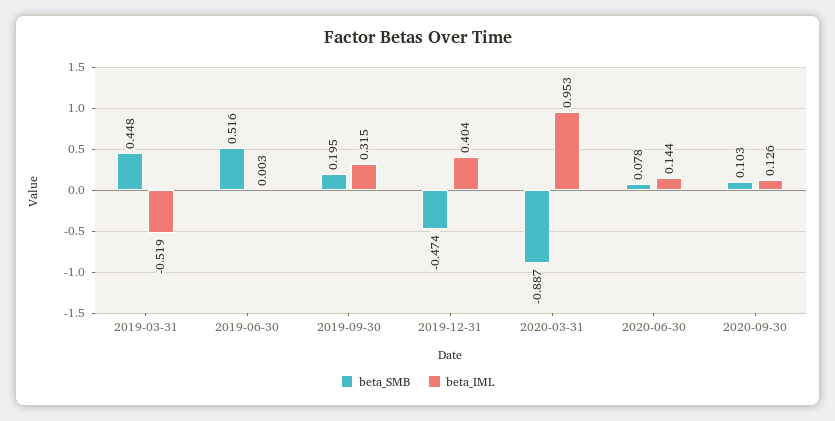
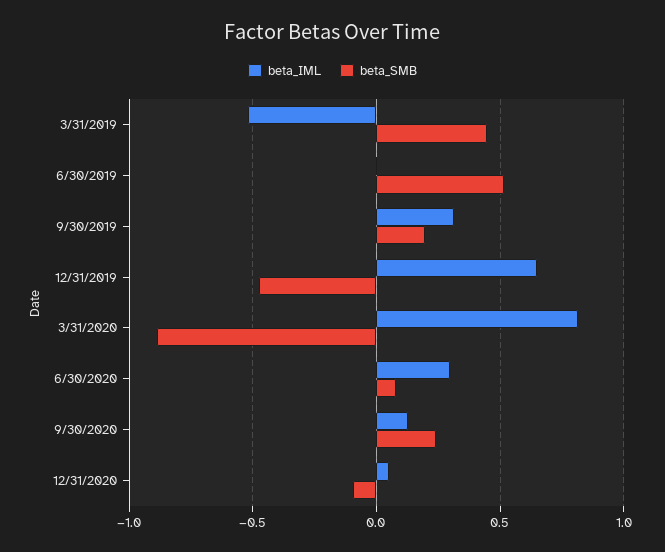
beta_IML, 2019-12-31: 0.404 -> 0.65
beta_IML, 2020-03-31: 0.953 -> 0.8
beta_IML, 2020-06-30: 0.144 -> 0.3
beta_SMB, 2020-09-30: 0.103 -> 0.25
beta_IML, 12/31/2020: none -> 0.05
beta_SMB, 12/31/2020: none -> -0.1

